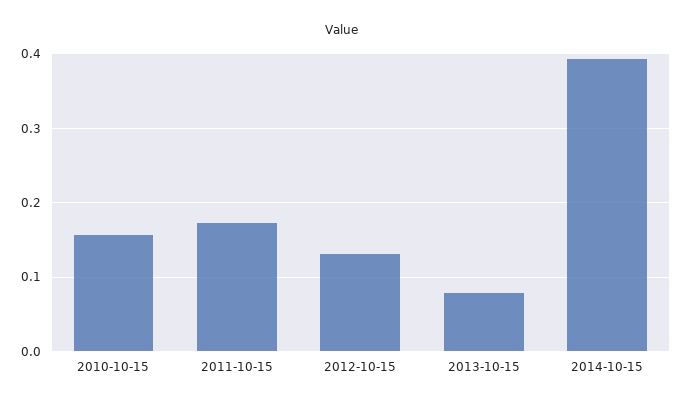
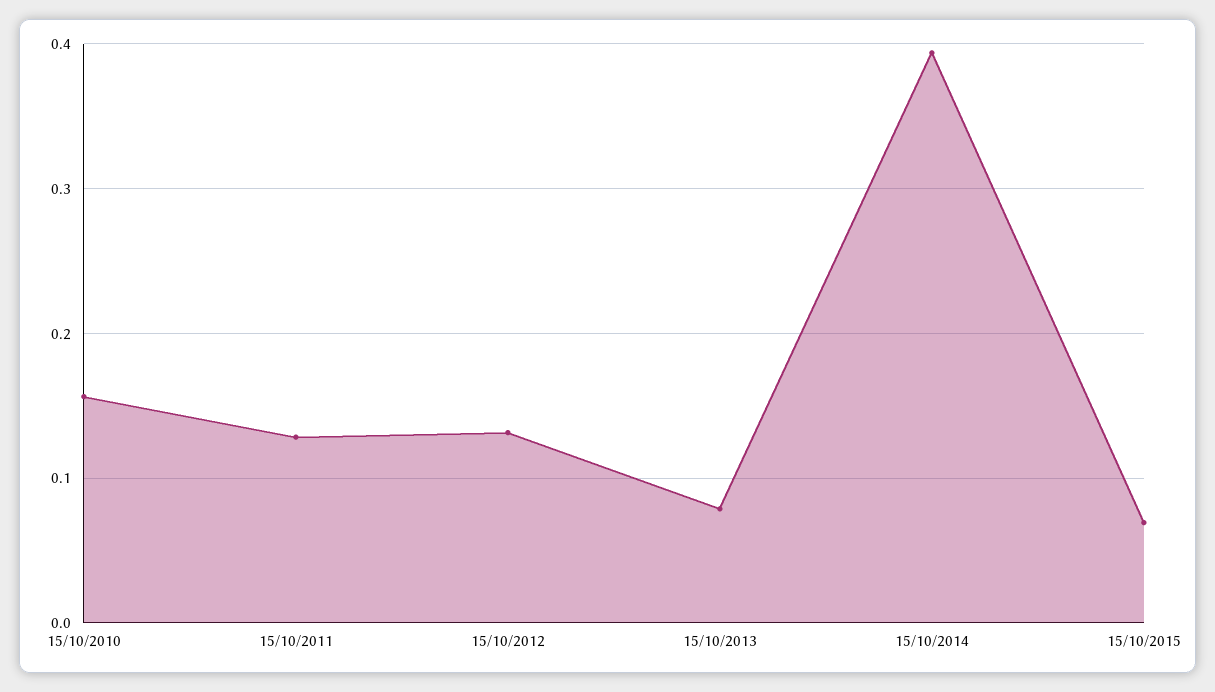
2011-10-15: 0.17 -> 0.13
15/10/2015: none -> 0.07

